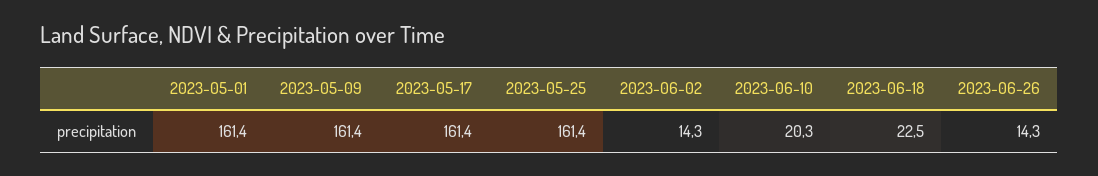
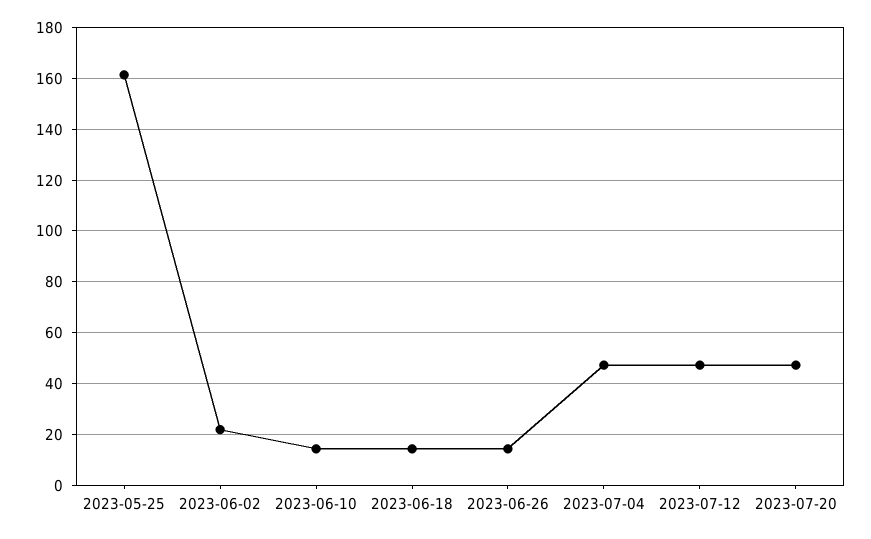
2023-05-01: 161.4 -> none
2023-05-09: 161.4 -> none
2023-05-17: 161.4 -> none
2023-06-02: 14.3 -> 22.5
2023-06-10: 20.3 -> 15
2023-06-18: 22.5 -> 15
2023-07-04: none -> 47.5
2023-07-12: none -> 47.5
2023-07-20: none -> 47.5

